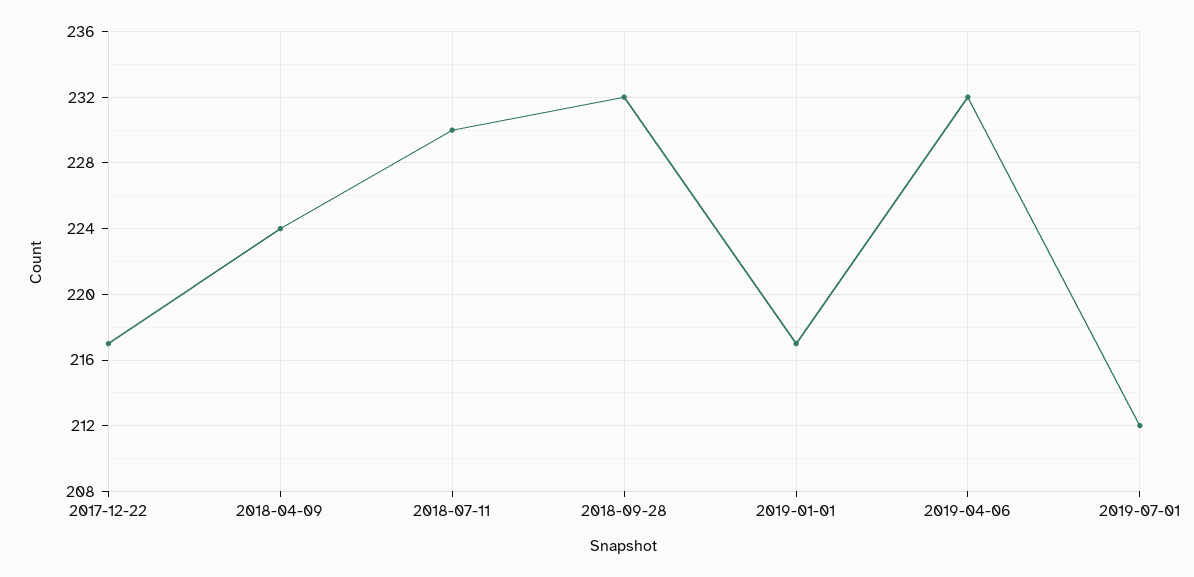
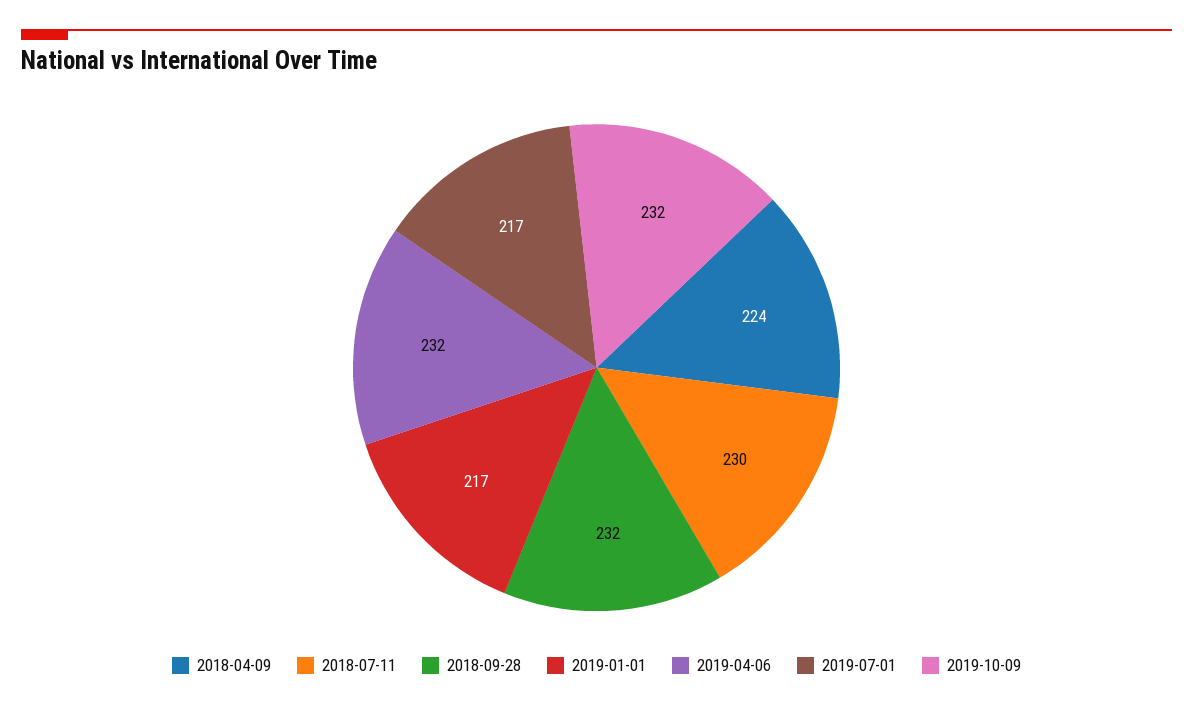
2017-12-22: 217 -> none
2019-07-01: 212 -> 217
2019-10-09: none -> 232

